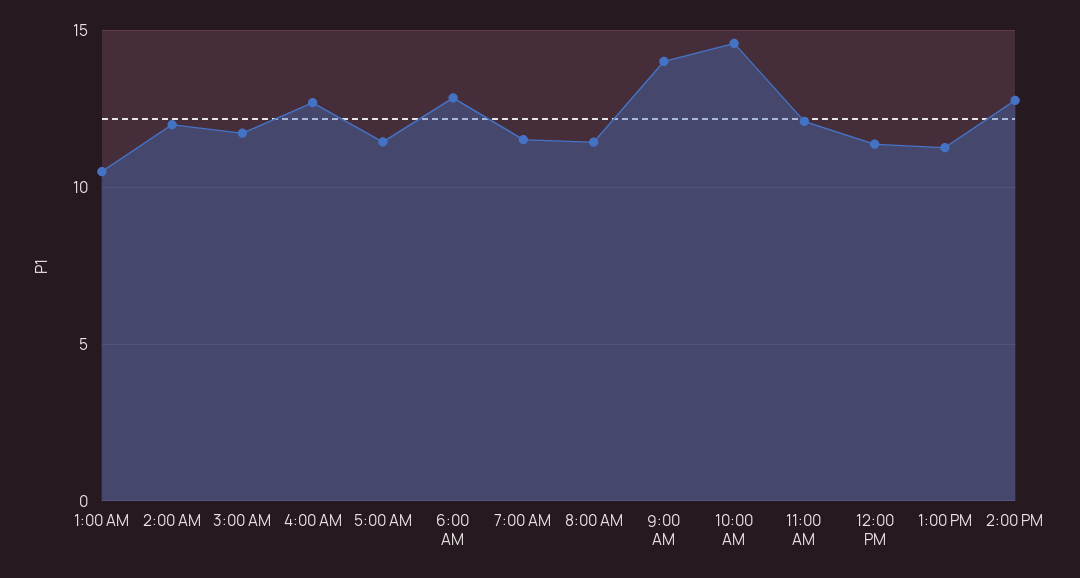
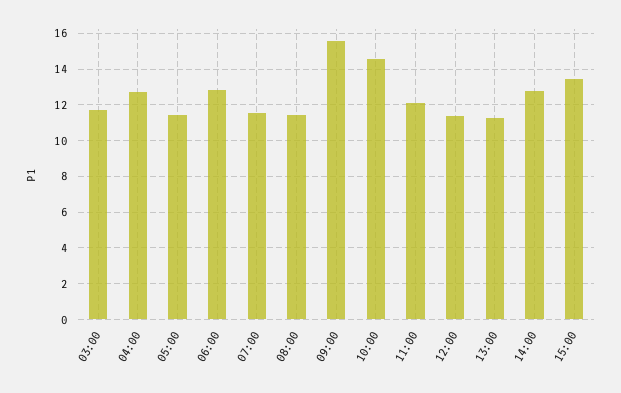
1:00 AM: 10.5 -> none
2:00 AM: 12 -> none
9:00 AM: 14 -> 15.5
15:00: none -> 13.5

